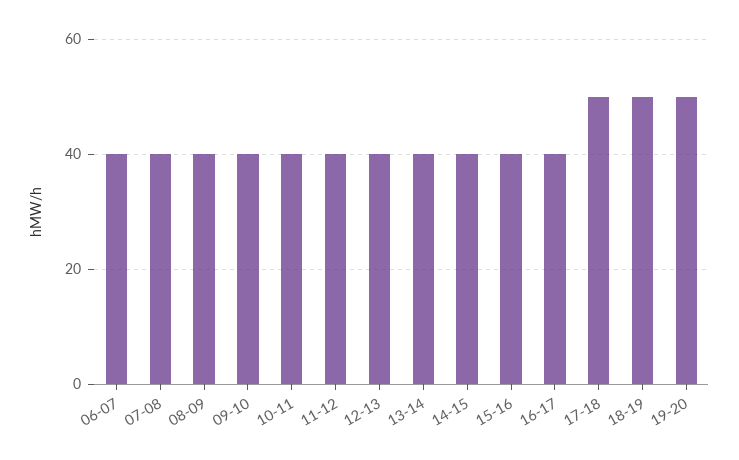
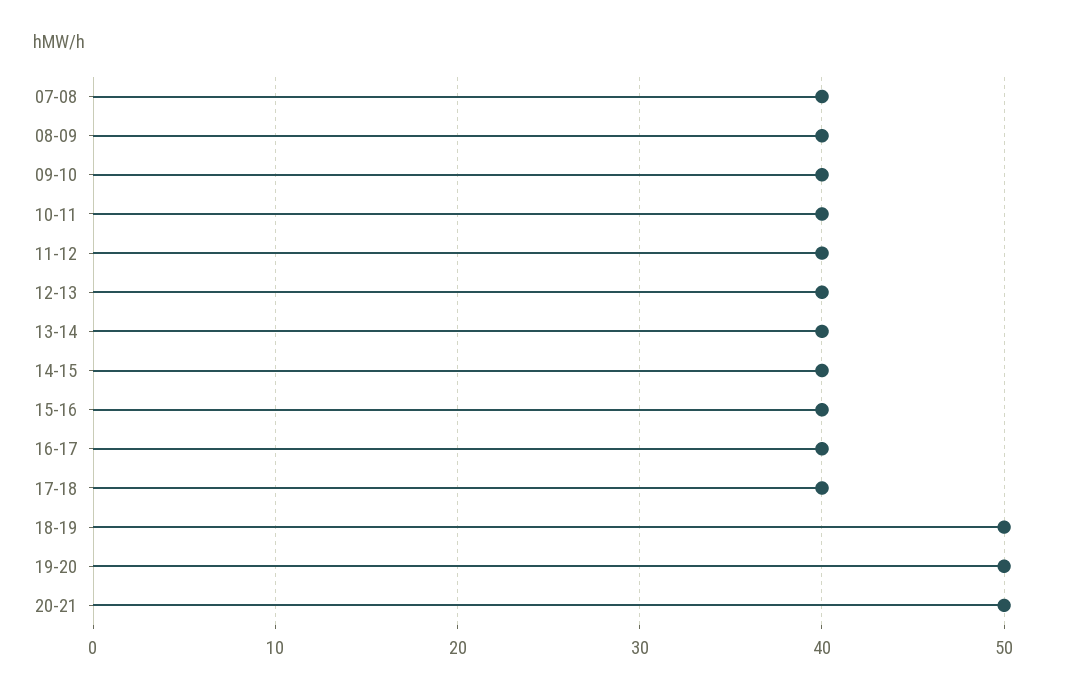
06-07: 40 -> none
17-18: 50 -> 40
20-21: none -> 50

